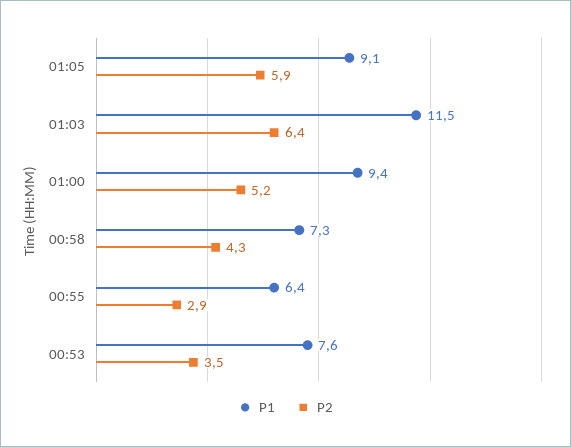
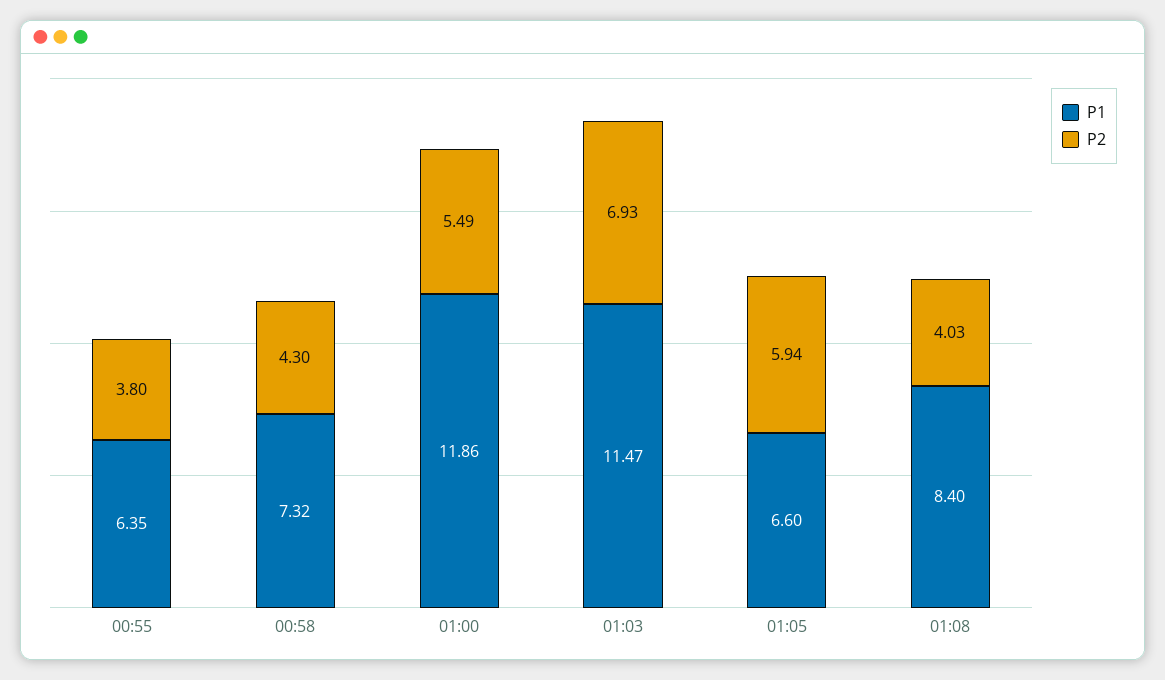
P1, 01:05: 9.1 -> 6.6
P2, 01:03: 6.4 -> 6.93
P1, 01:00: 9.4 -> 11.86
P2, 01:00: 5.2 -> 5.49
P2, 00:55: 2.9 -> 3.8
P1, 00:53: 7.6 -> none
P2, 00:53: 3.5 -> none
P1, 01:08: none -> 8.4
P2, 01:08: none -> 4.03

